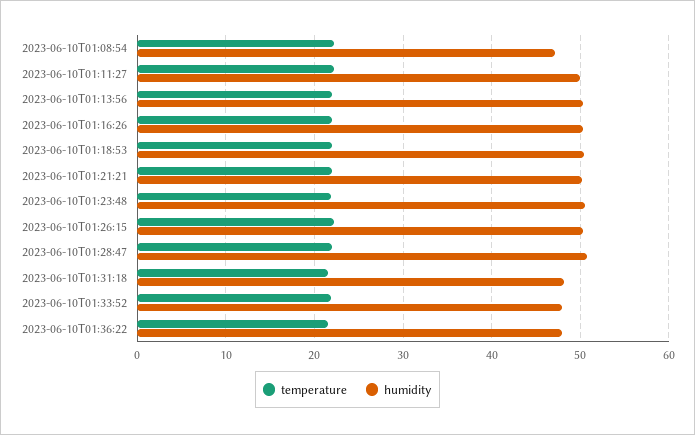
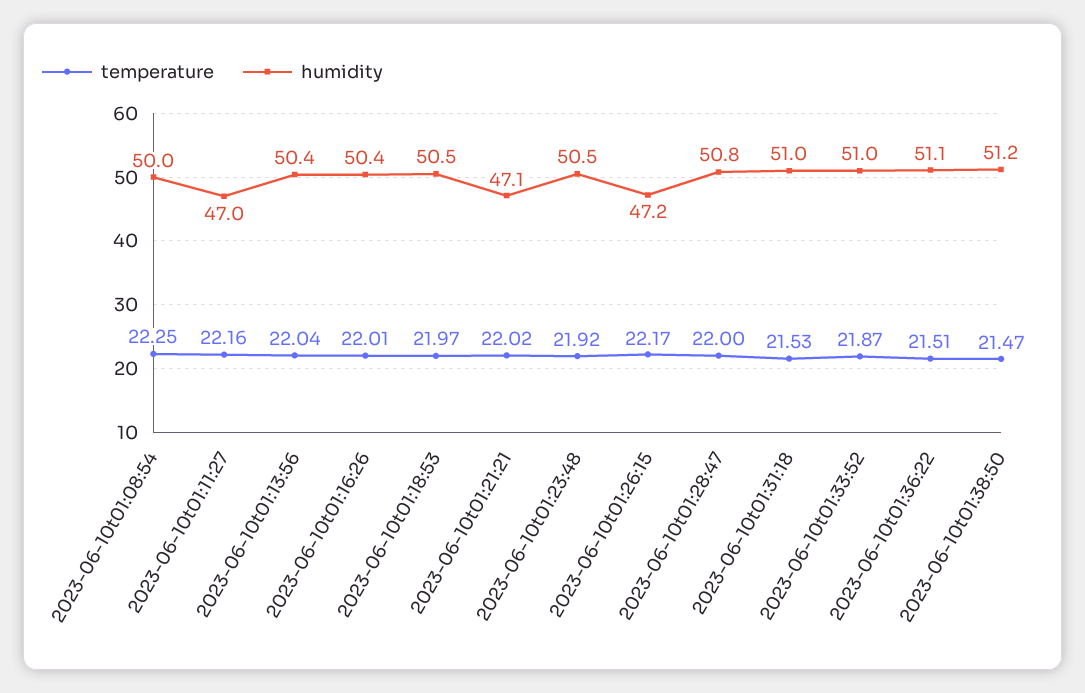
humidity, 2023-06-10T01:08:54: 47 -> 50
humidity, 2023-06-10T01:11:27: 50 -> 47
humidity, 2023-06-10T01:21:21: 50 -> 47.1
humidity, 2023-06-10T01:26:15: 50 -> 47.2
humidity, 2023-06-10T01:31:18: 48 -> 51
humidity, 2023-06-10T01:33:52: 48 -> 51
humidity, 2023-06-10T01:36:22: 48 -> 51.1
temperature, 2023-06-10t01:38:50: none -> 21.47
humidity, 2023-06-10t01:38:50: none -> 51.2

